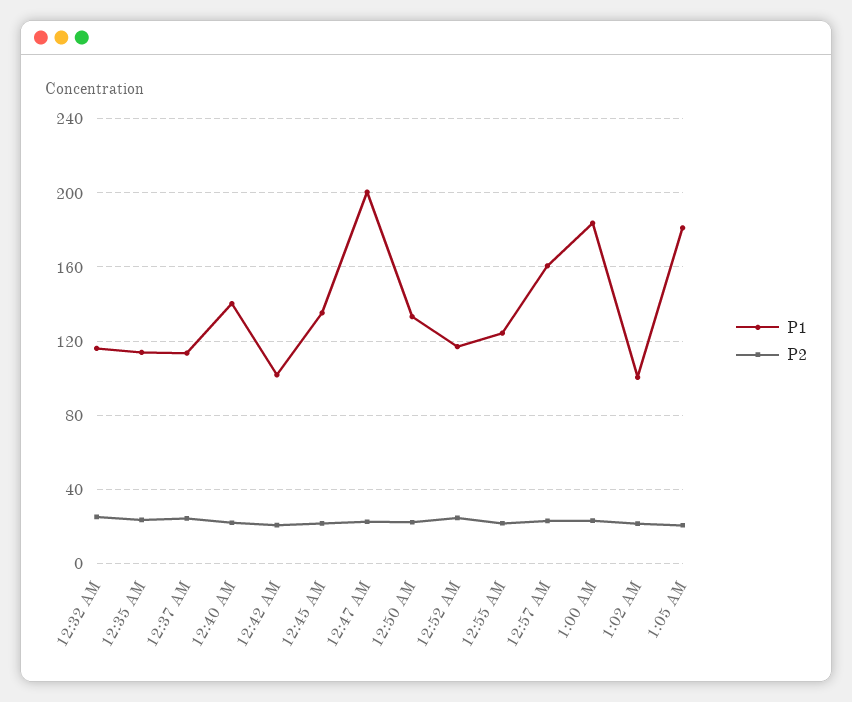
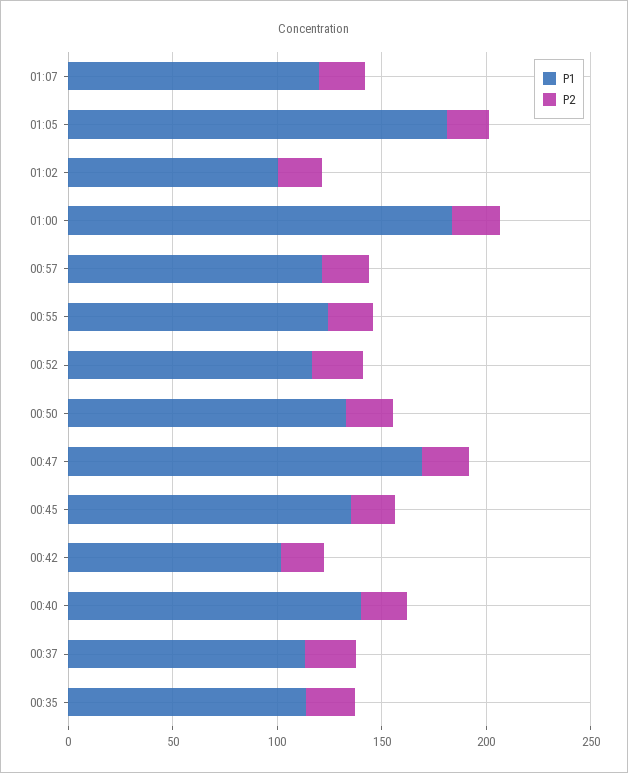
P1, 12:32 AM: 115 -> none
P2, 12:32 AM: 25 -> none
P1, 12:47 AM: 200 -> 170
P1, 12:57 AM: 160 -> 120
P1, 01:07: none -> 120
P2, 01:07: none -> 20

